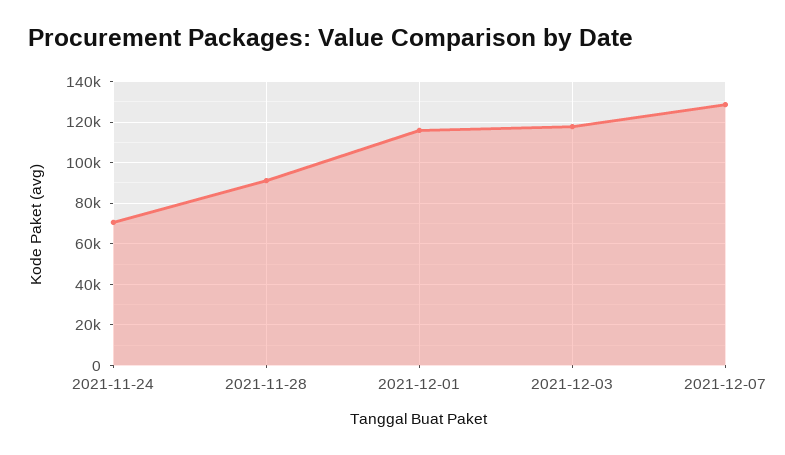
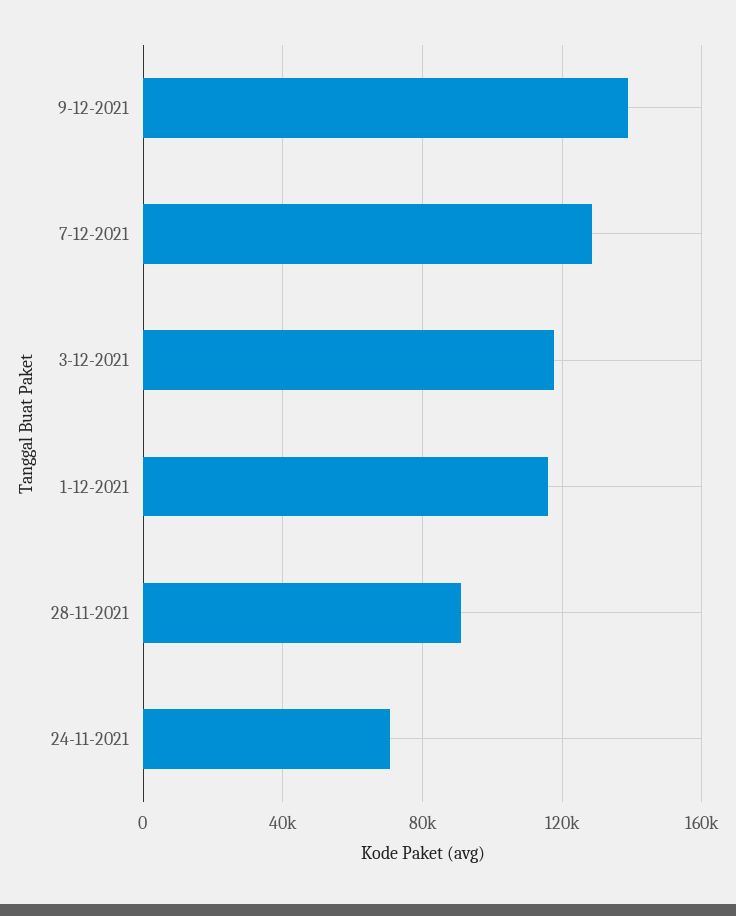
9-12-2021: none -> 140000

